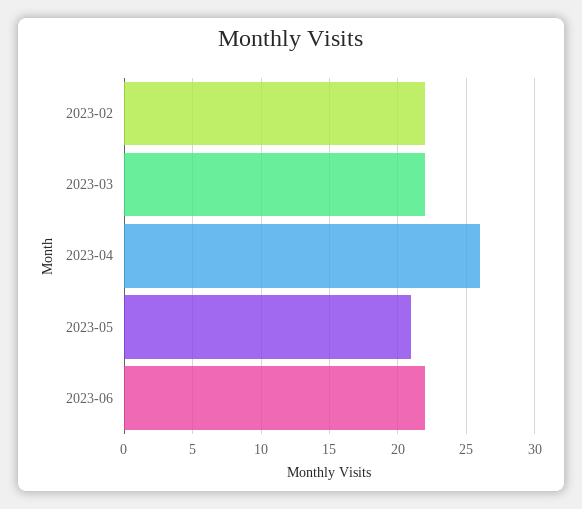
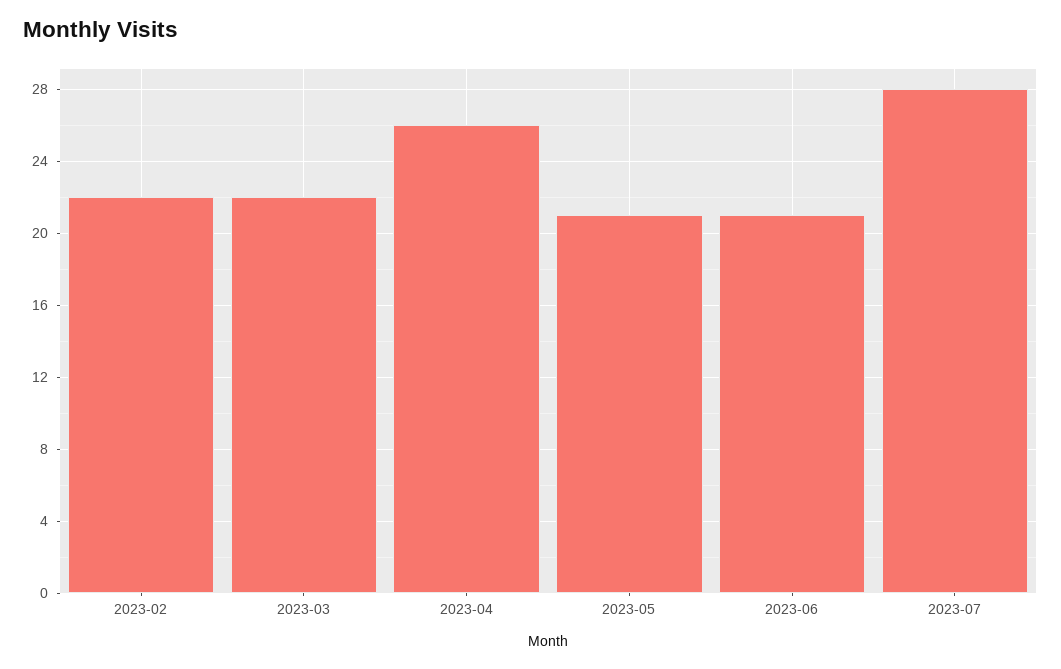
2023-06: 22 -> 21
2023-07: none -> 28

